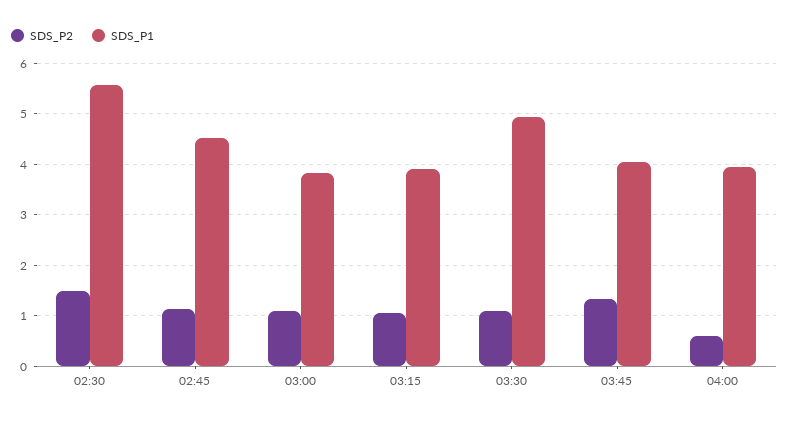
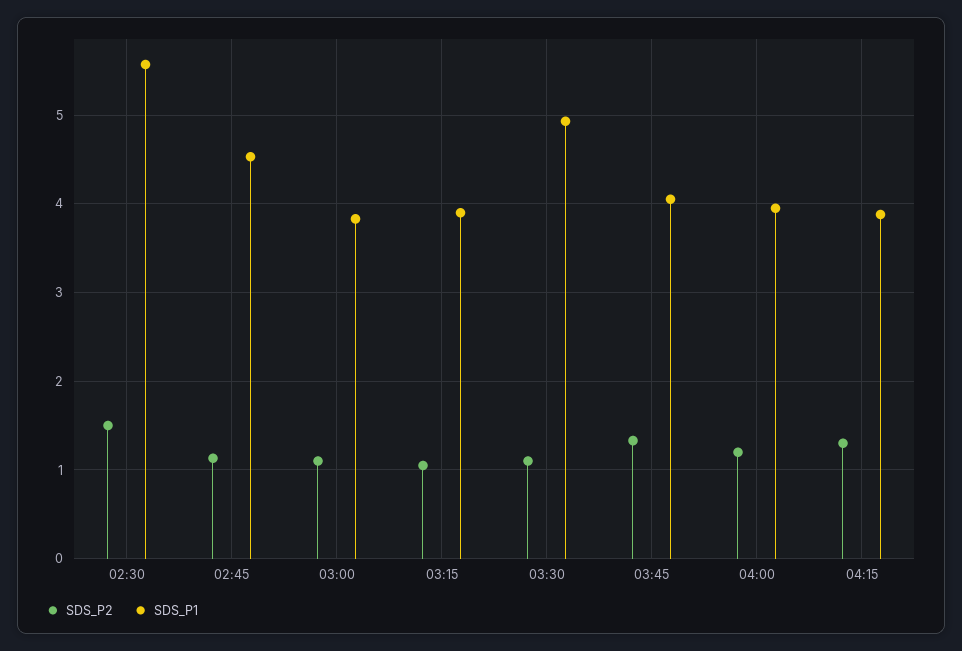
SDS_P2, 04:00: 0.6 -> 1.2
SDS_P2, 04:15: none -> 1.3
SDS_P1, 04:15: none -> 3.9

